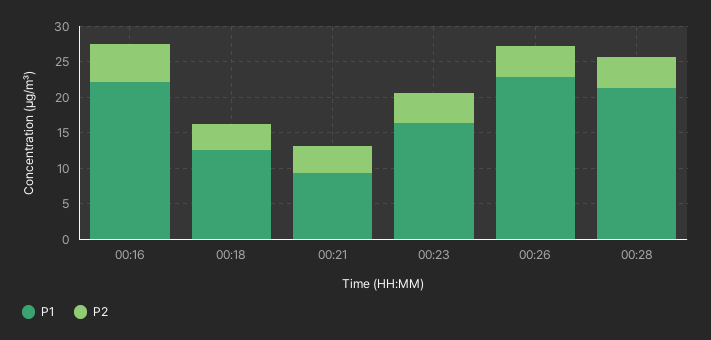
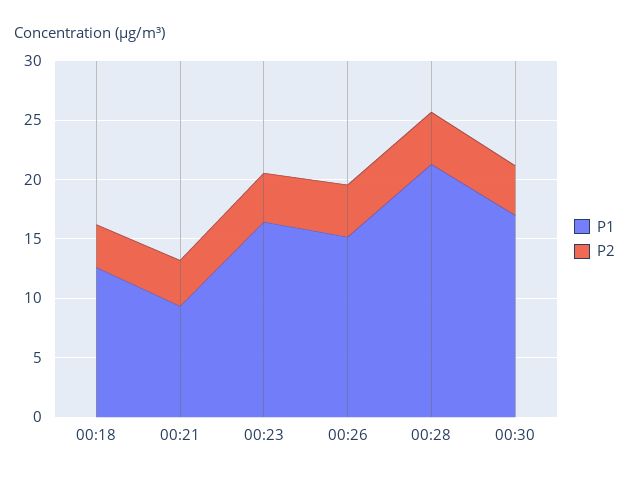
P1, 00:16: 22.5 -> none
P2, 00:16: 5 -> none
P1, 00:26: 22.5 -> 15
P1, 00:30: none -> 17
P2, 00:30: none -> 4

